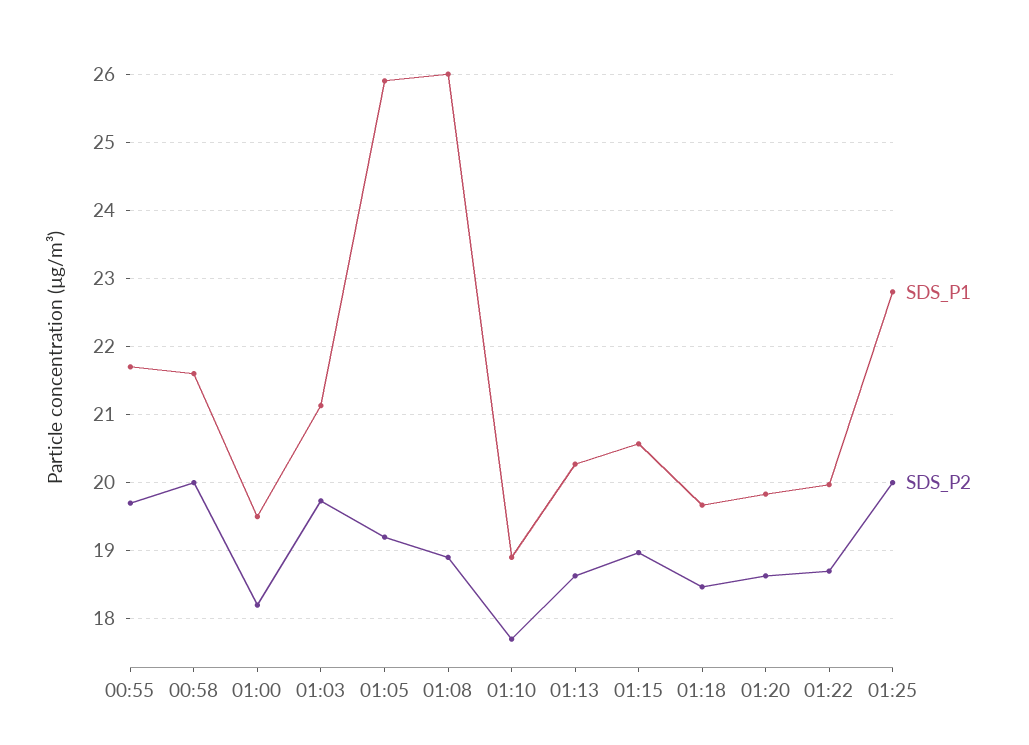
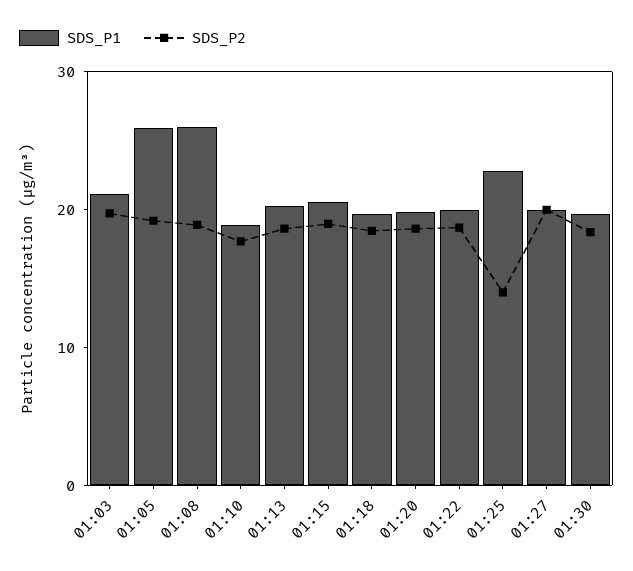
SDS_P1, 00:55: 21.7 -> none
SDS_P2, 00:55: 19.7 -> none
SDS_P1, 00:58: 21.6 -> none
SDS_P2, 00:58: 20 -> none
SDS_P1, 01:00: 19.5 -> none
SDS_P2, 01:00: 18.2 -> none
SDS_P2, 01:25: 20 -> 14
SDS_P1, 01:27: none -> 20
SDS_P2, 01:27: none -> 20
SDS_P1, 01:30: none -> 20
SDS_P2, 01:30: none -> 18

